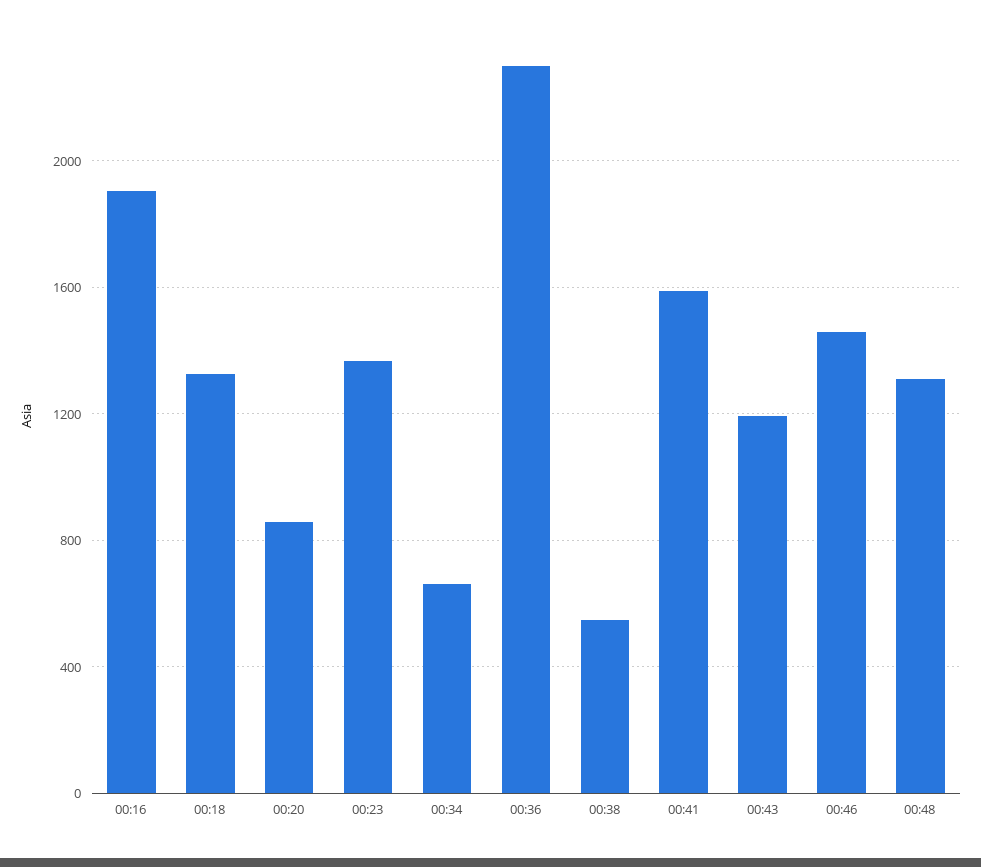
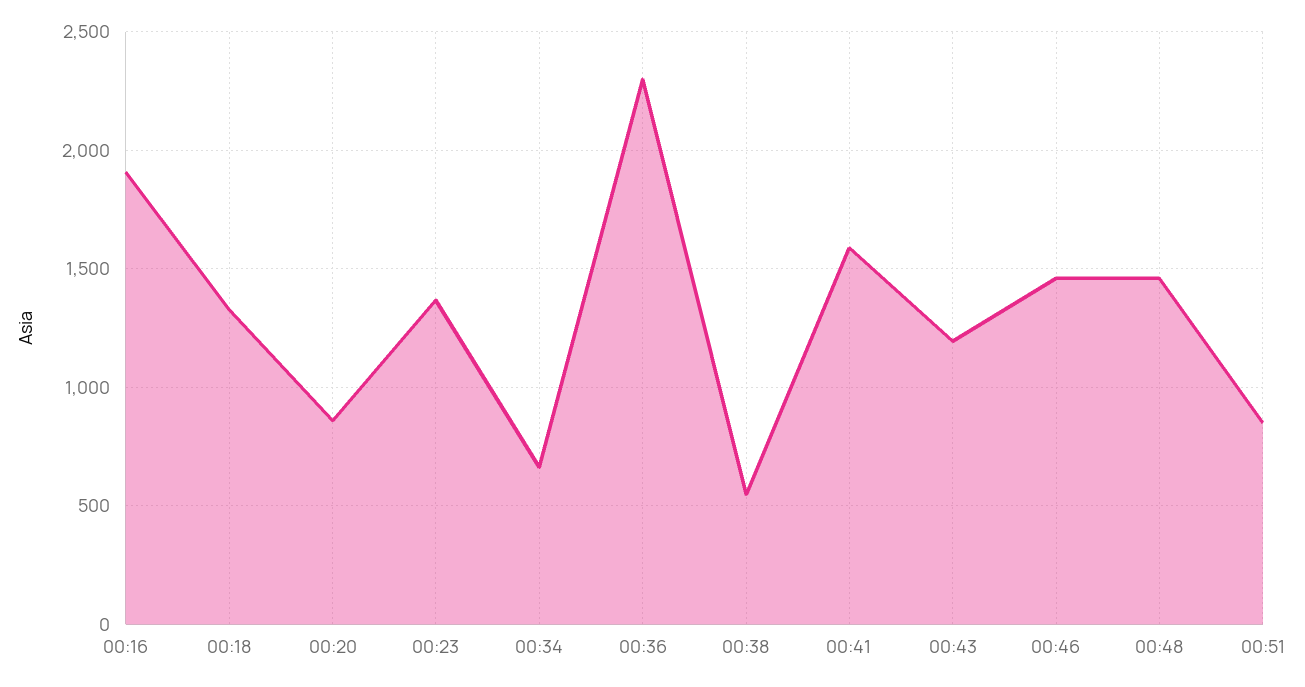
00:48: 1300 -> 1450
00:51: none -> 850

